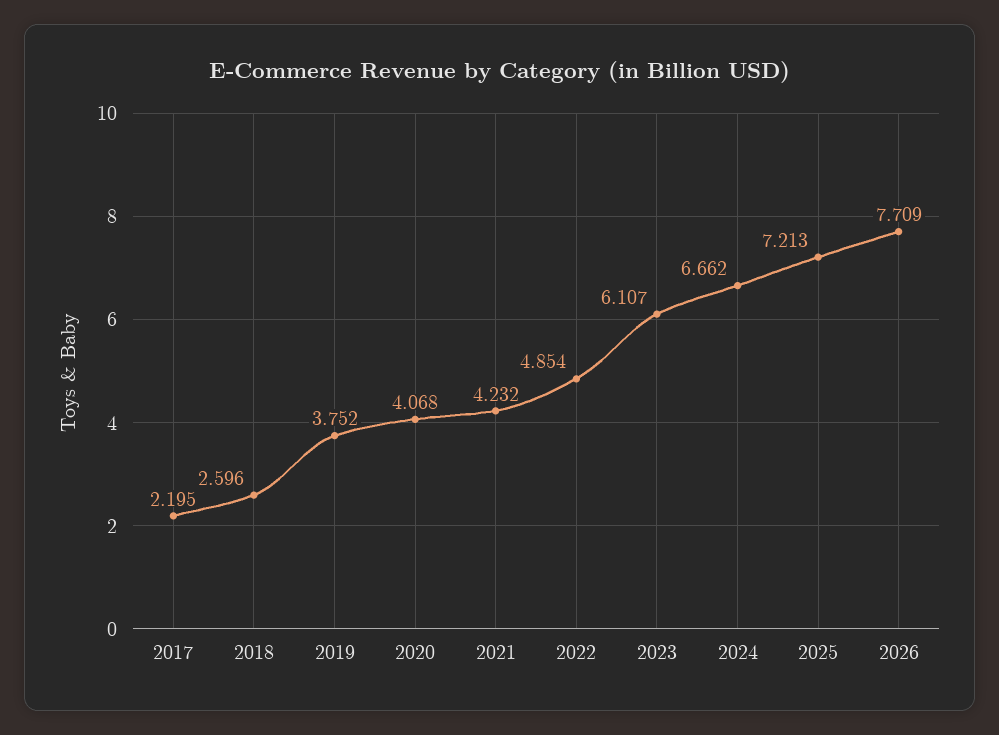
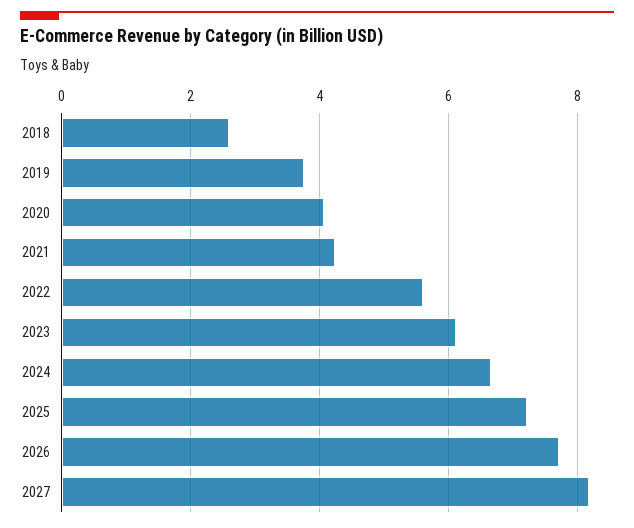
2017: 2.195 -> none
2022: 4.854 -> 5.6
2027: none -> 8.2

